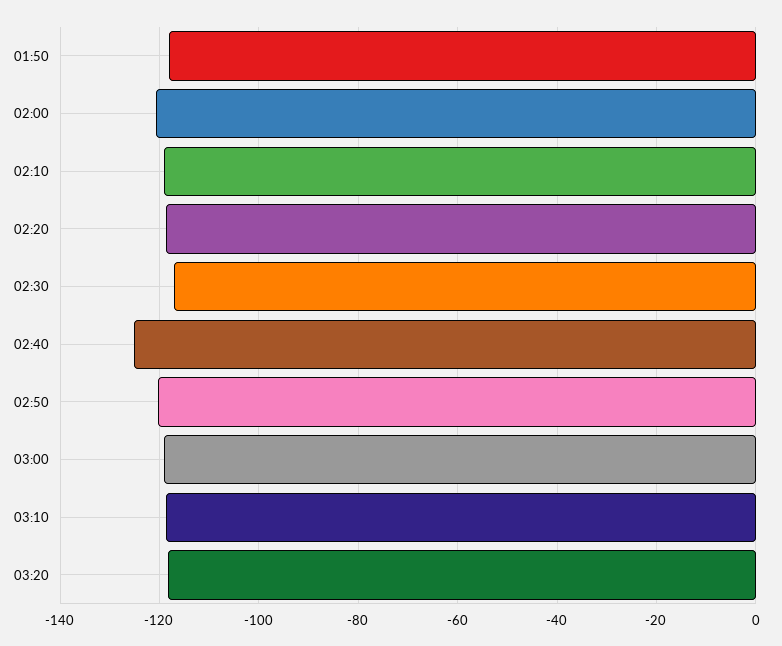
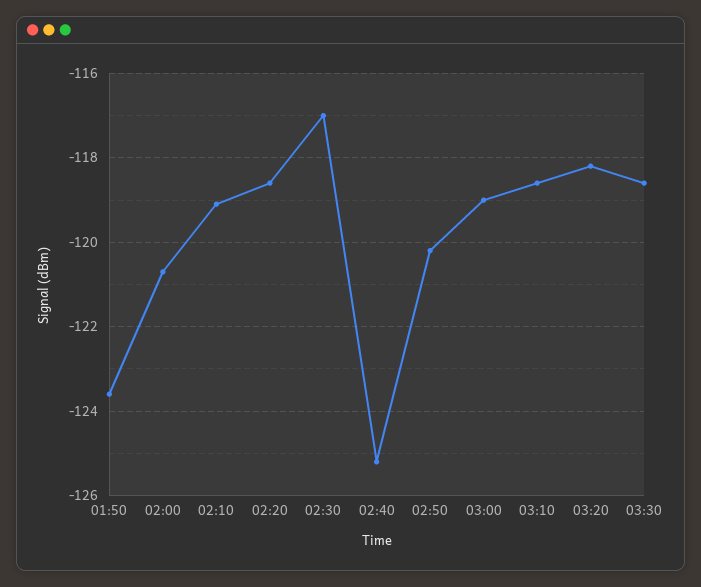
01:50: -118 -> -123.5
03:30: none -> -118.5

